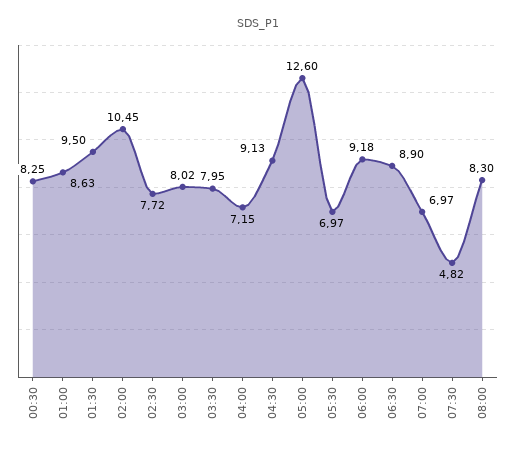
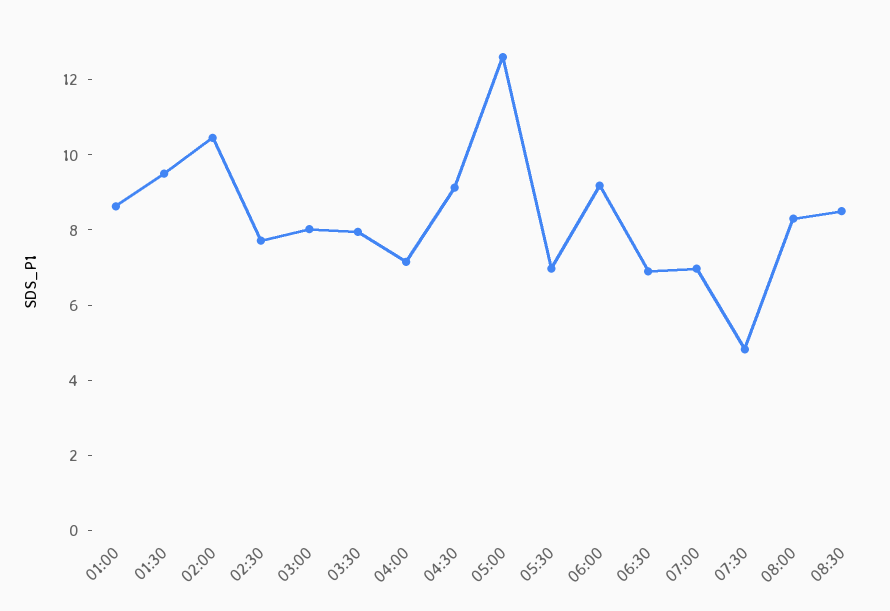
00:30: 8.25 -> none
06:30: 8.9 -> 7
08:30: none -> 8.5

